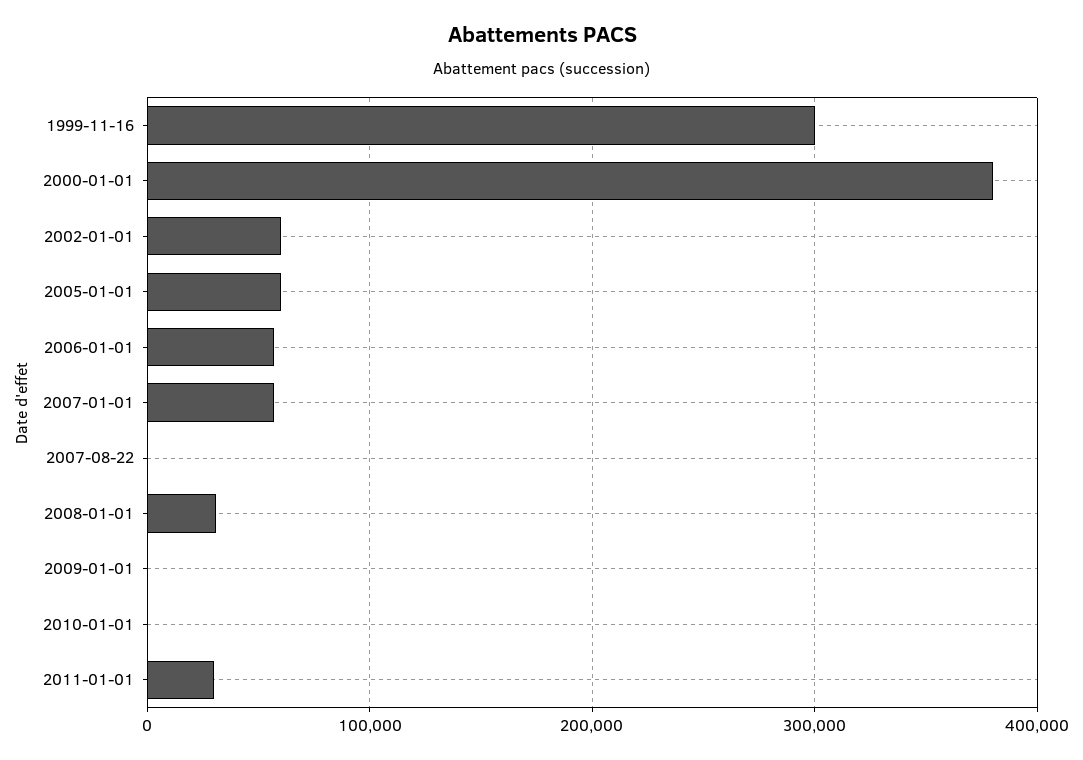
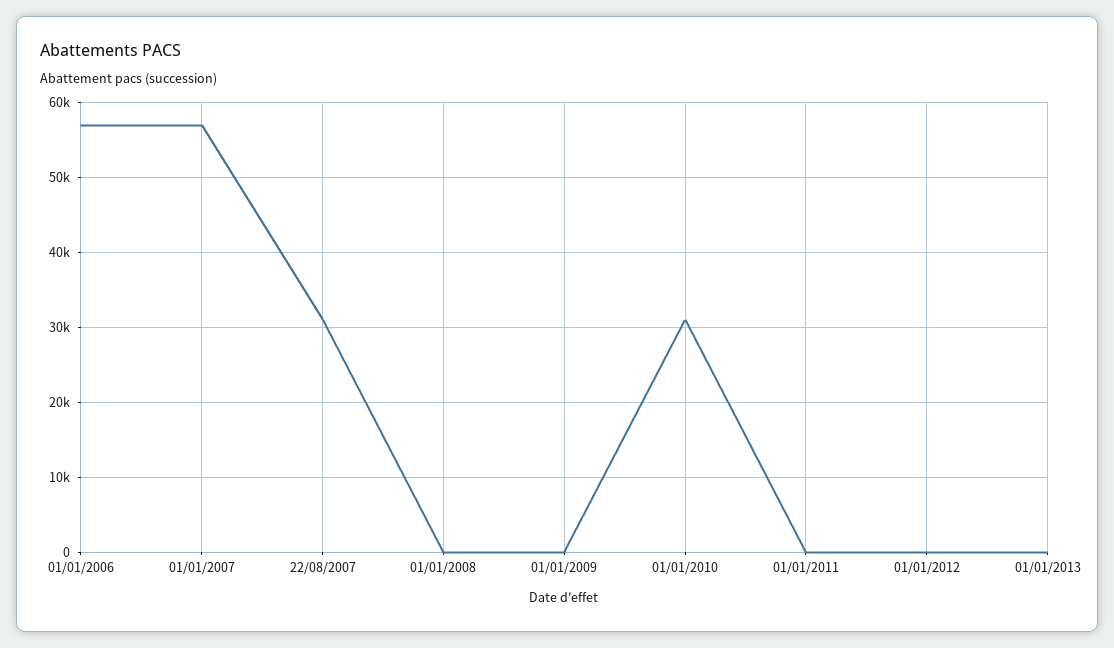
1999-11-16: 300000 -> none
2000-01-01: 380000 -> none
2002-01-01: 60000 -> none
2005-01-01: 60000 -> none
2007-08-22: 0 -> 31000
2008-01-01: 30000 -> 0
2010-01-01: 0 -> 31000
2011-01-01: 30000 -> 0
01/01/2012: none -> 0
01/01/2013: none -> 0

